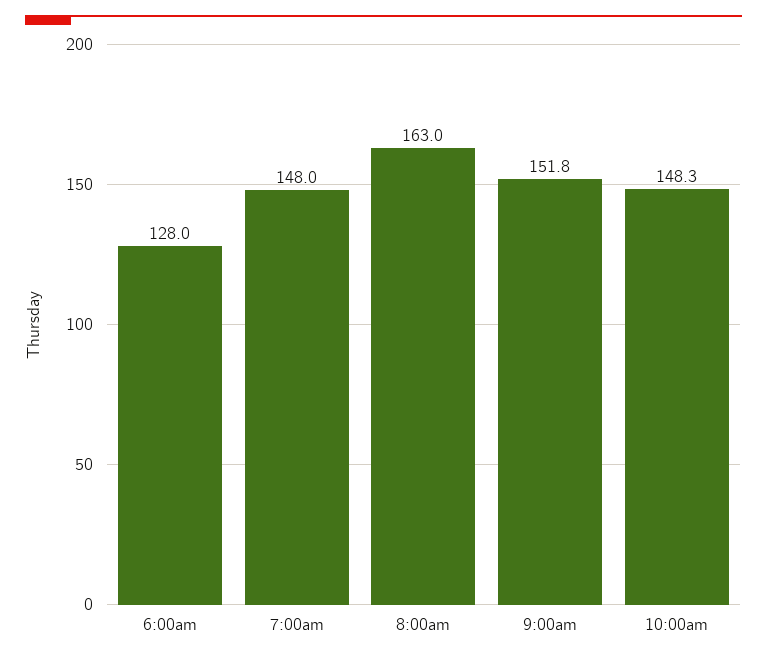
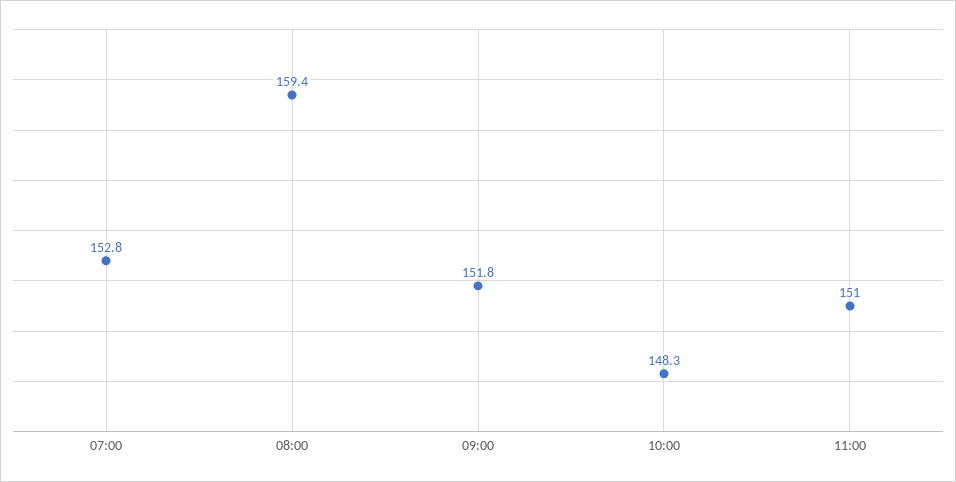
6:00am: 128 -> none
7:00am: 148 -> 152.8
8:00am: 163 -> 159.4
11:00: none -> 151

